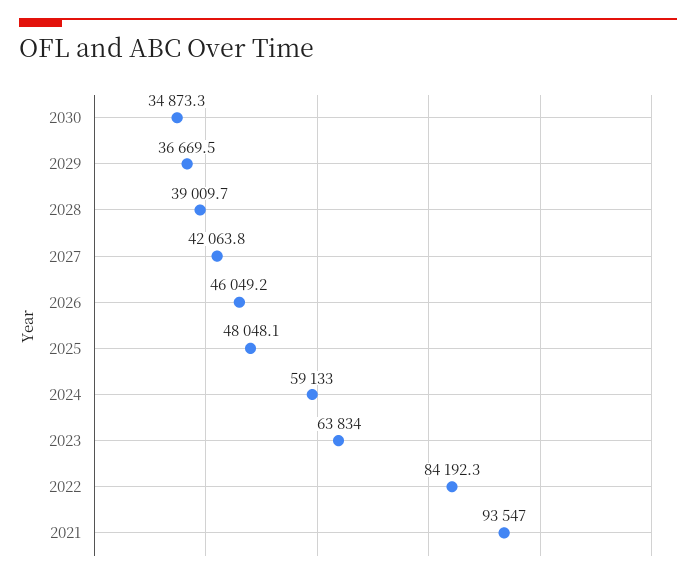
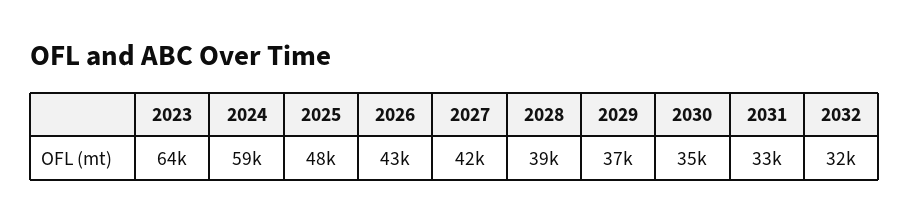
2026: 46049.2 -> 43000
2022: 84192.3 -> none
2021: 93547 -> none
2031: none -> 33000
2032: none -> 32000

